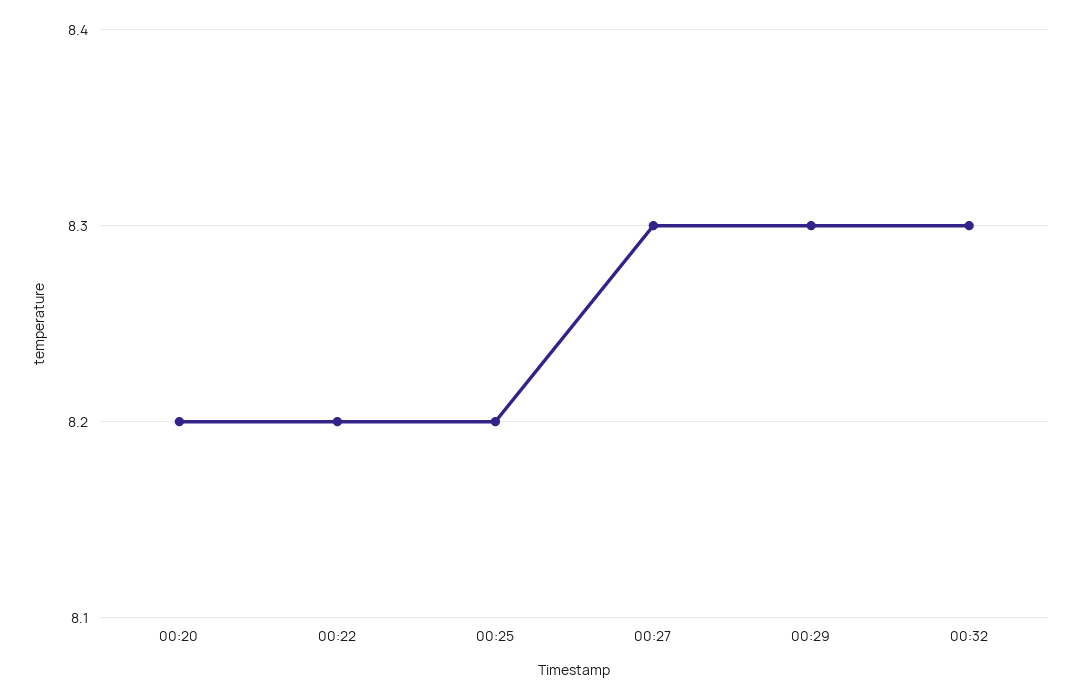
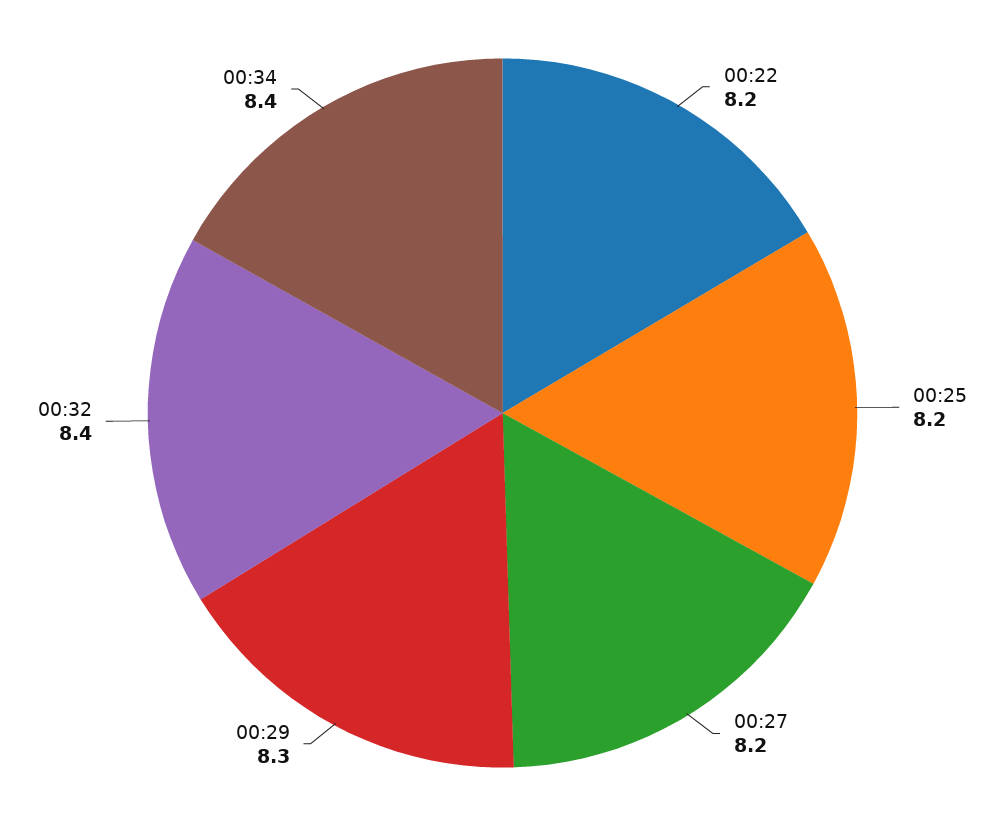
00:20: 8.2 -> none
00:27: 8.3 -> 8.2
00:32: 8.3 -> 8.4
00:34: none -> 8.4

